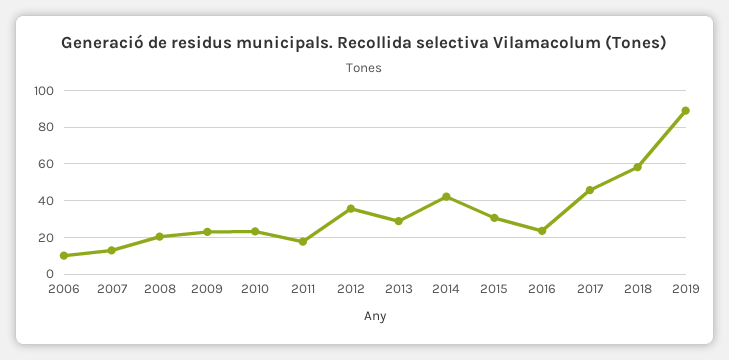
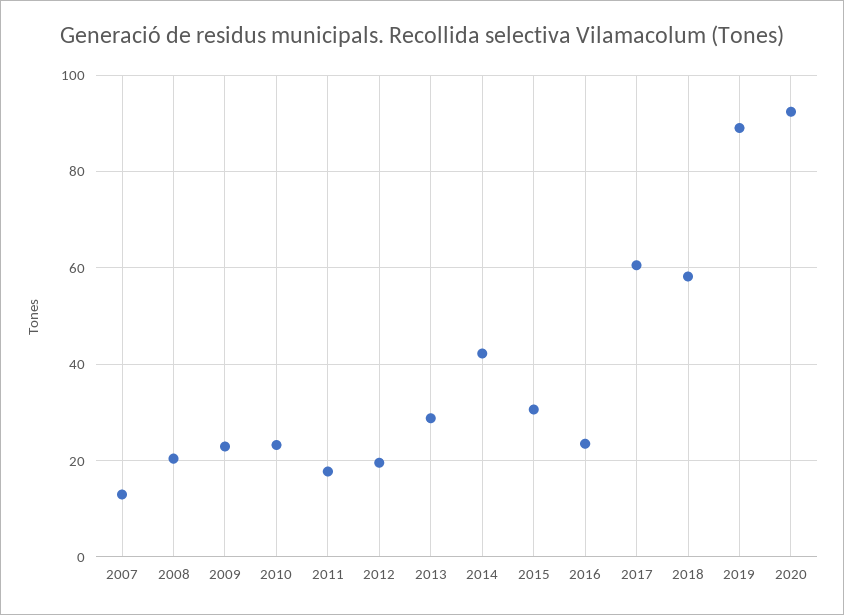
2006: 10 -> none
2012: 35 -> 20
2017: 45 -> 60
2020: none -> 92

